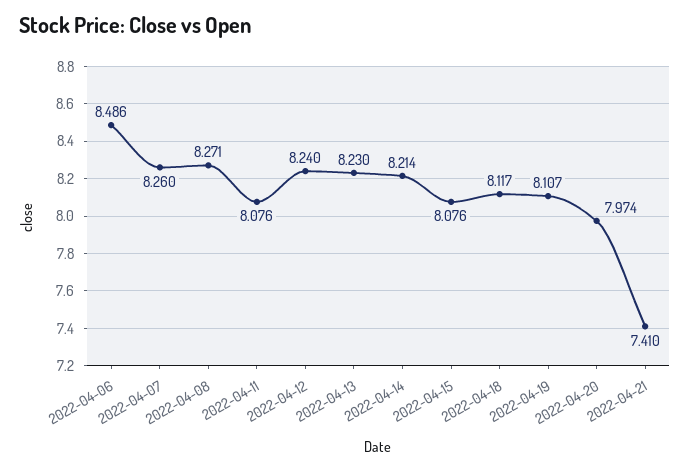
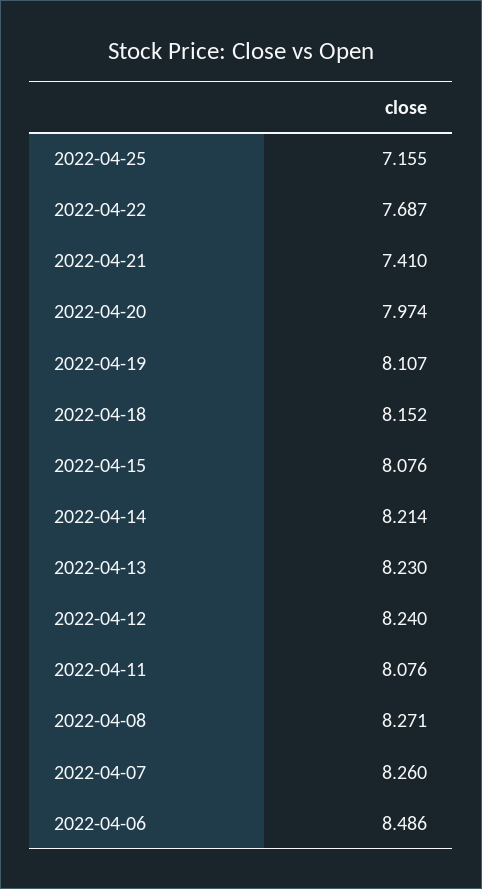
2022-04-18: 8.117 -> 8.152
2022-04-25: none -> 7.155
2022-04-22: none -> 7.687

